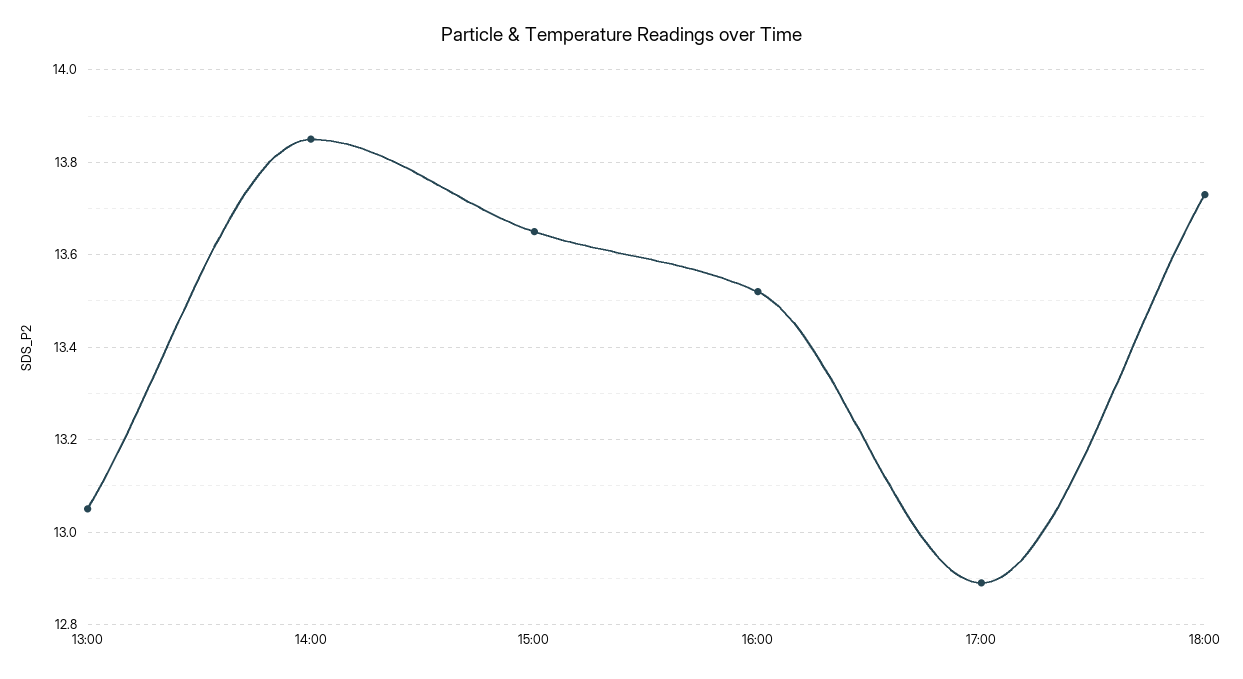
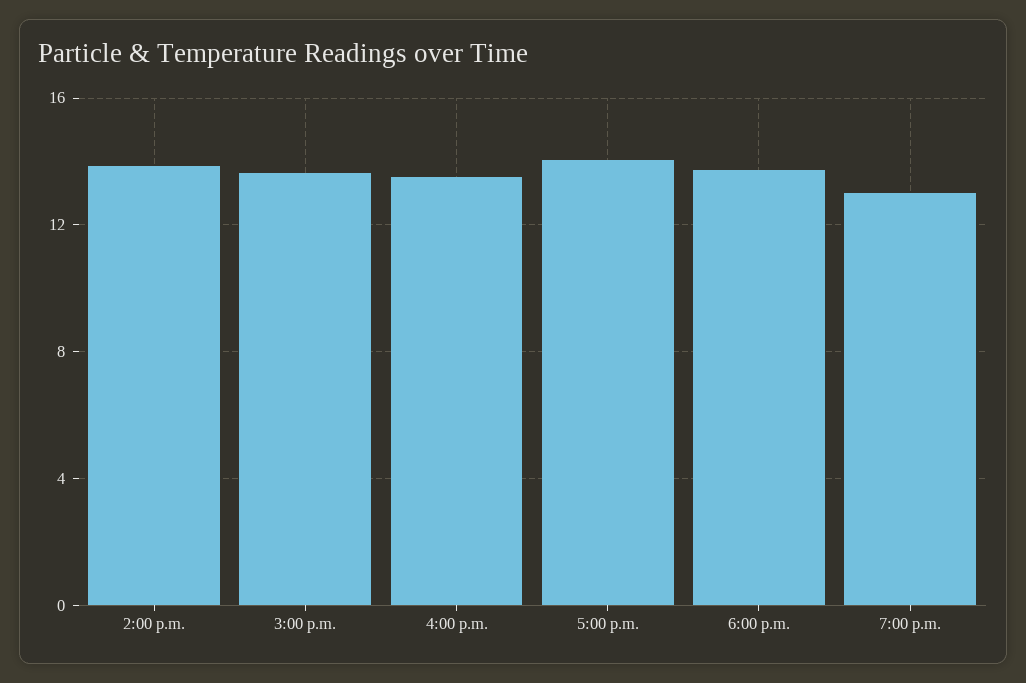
13:00: 13.05 -> none
17:00: 12.9 -> 14
7:00 p.m.: none -> 13

